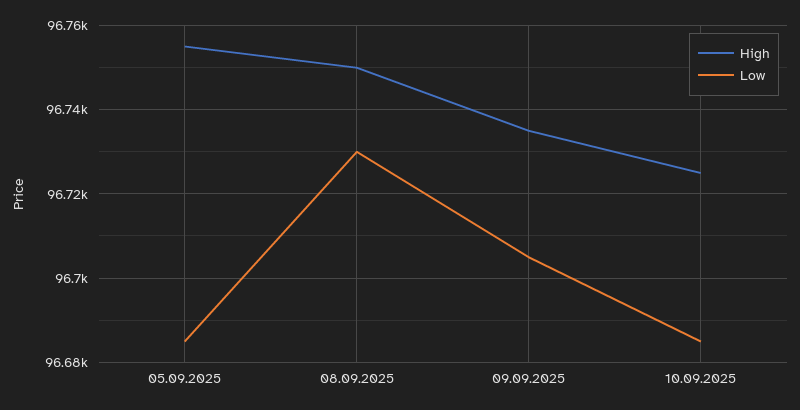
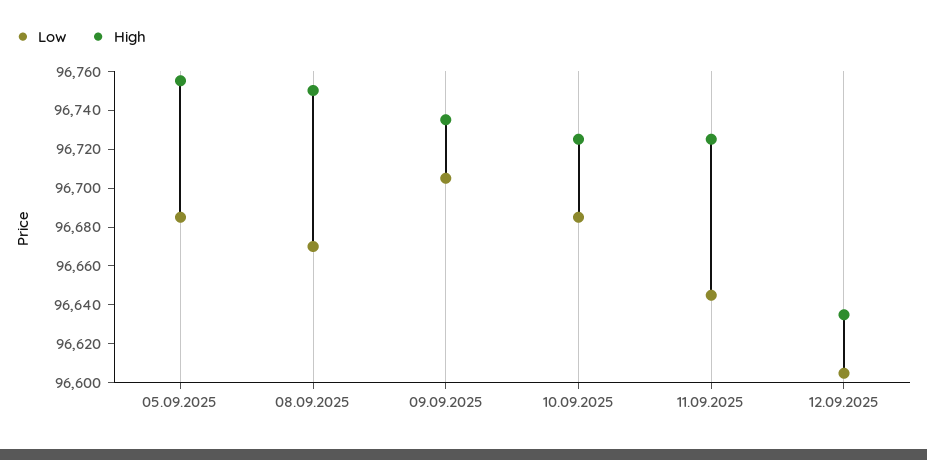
Low, 08.09.2025: 96730 -> 96670
Low, 11.09.2025: none -> 96645
High, 11.09.2025: none -> 96725
Low, 12.09.2025: none -> 96605
High, 12.09.2025: none -> 96635

